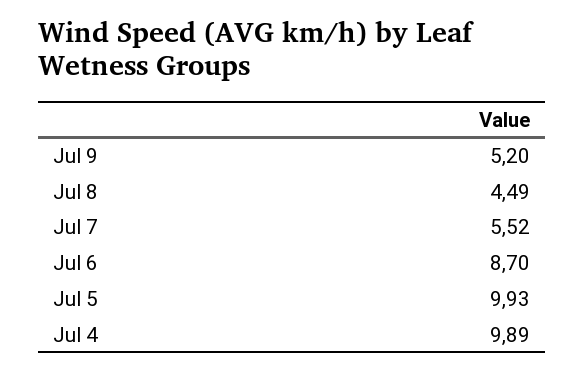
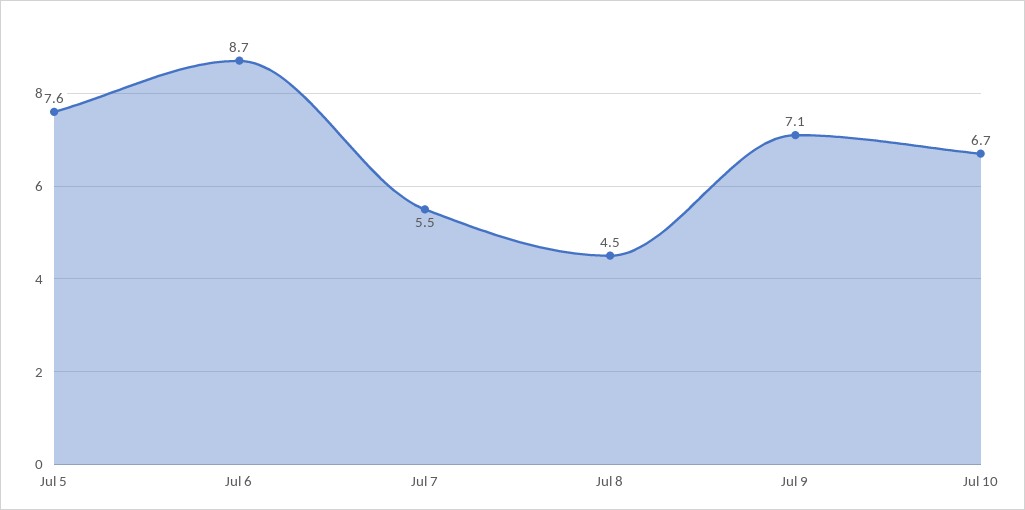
Jul 9: 5.2 -> 7.1
Jul 5: 9.93 -> 7.6
Jul 4: 9.89 -> none
Jul 10: none -> 6.7

